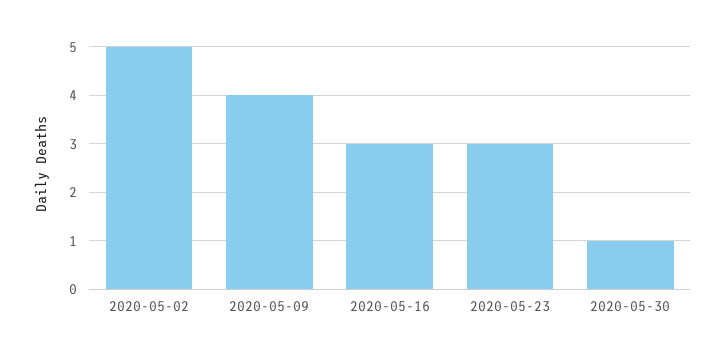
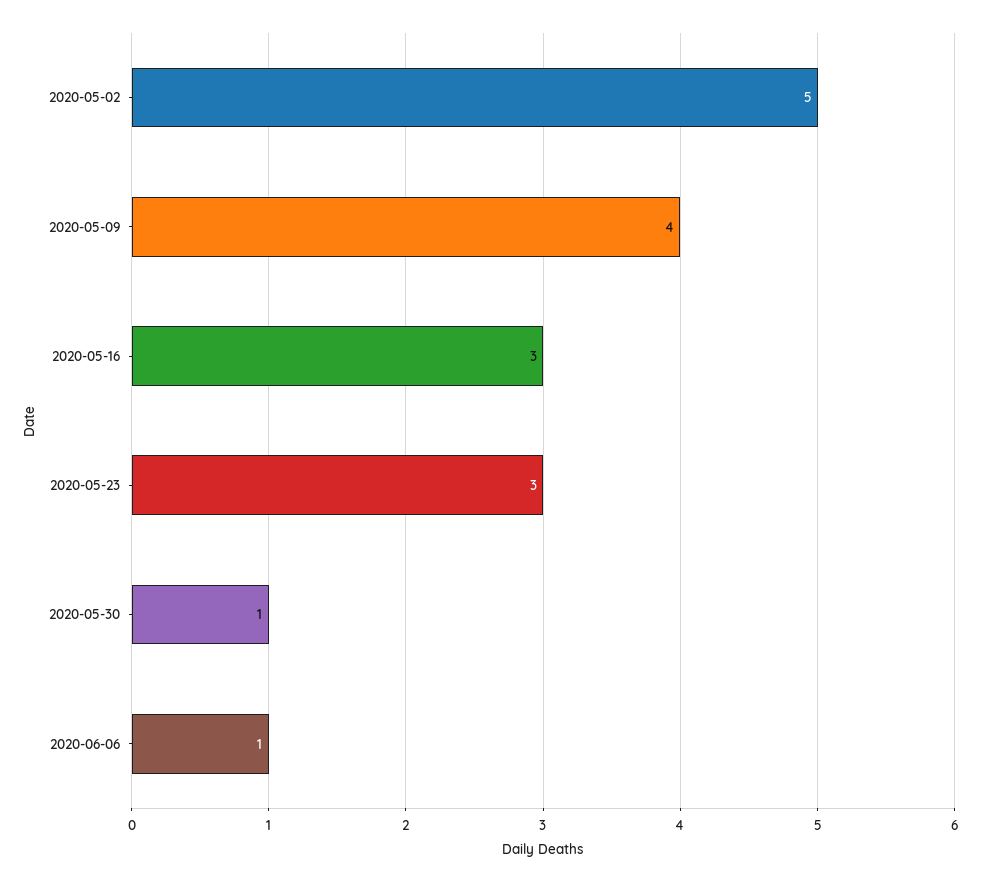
2020-06-06: none -> 1

